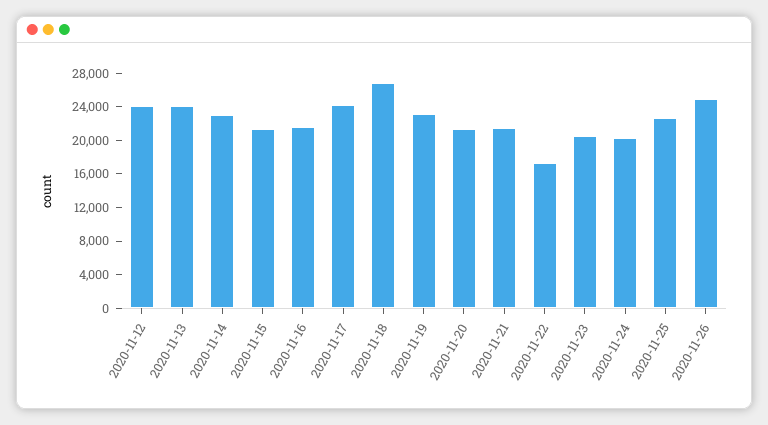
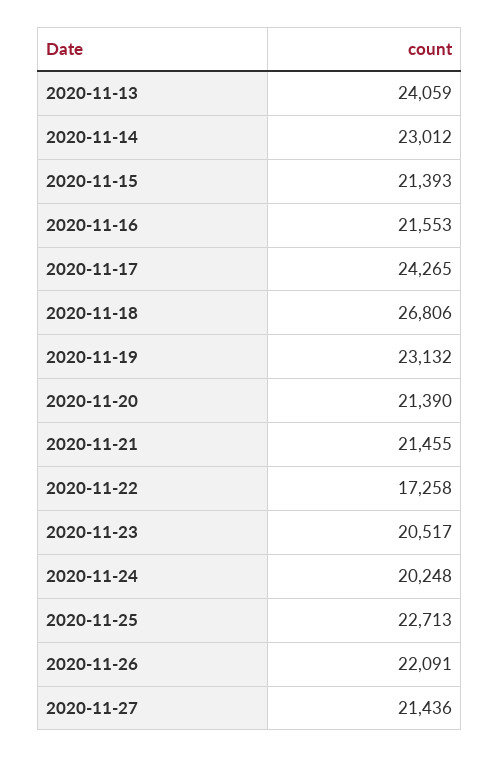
2020-11-12: 24000 -> none
2020-11-26: 25000 -> 22091
2020-11-27: none -> 21436

